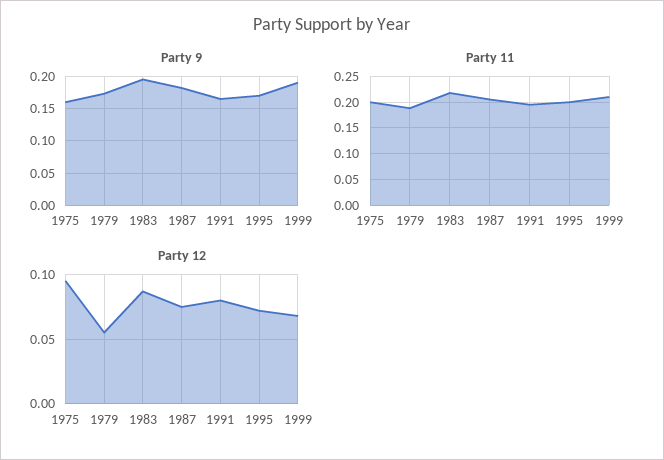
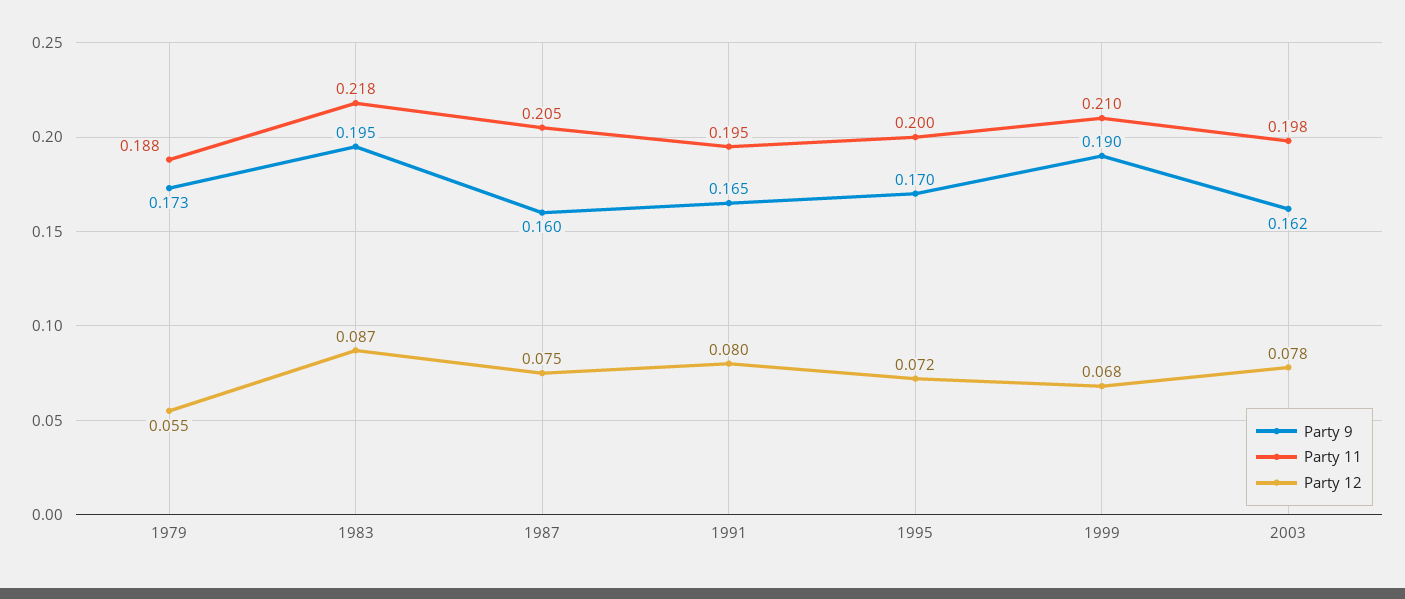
Party 9, 1975: 0.16 -> none
Party 9, 1987: 0.18 -> 0.16
Party 11, 1975: 0.2 -> none
Party 12, 1975: 0.095 -> none
Party 9, 2003: none -> 0.162
Party 11, 2003: none -> 0.198
Party 12, 2003: none -> 0.078

